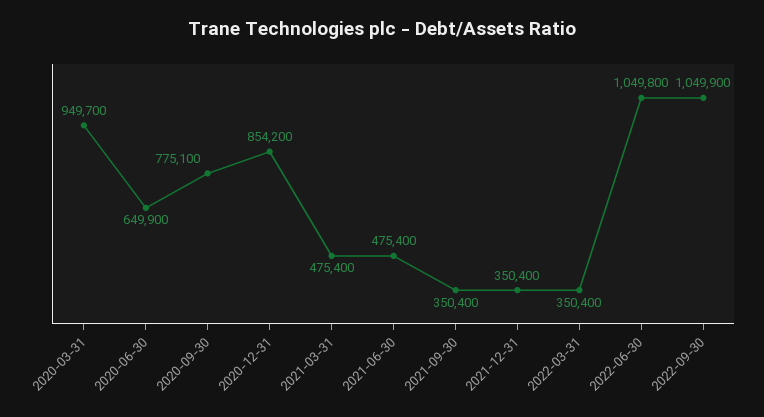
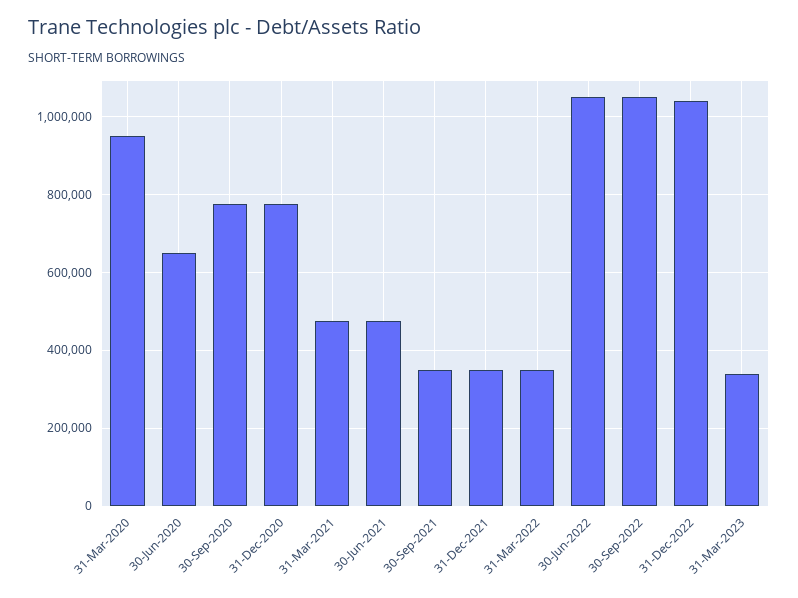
2020-12-31: 854200 -> 780000
31-Dec-2022: none -> 1040000
31-Mar-2023: none -> 340000

